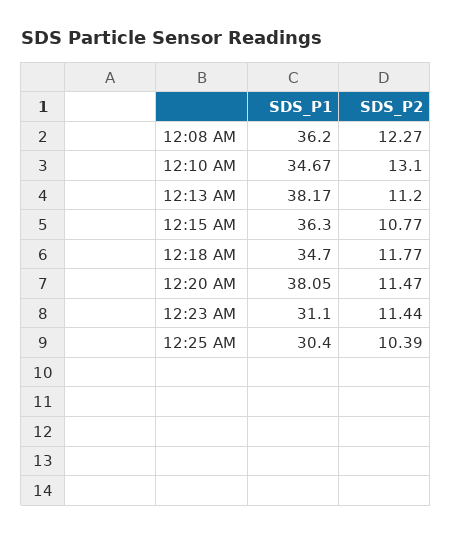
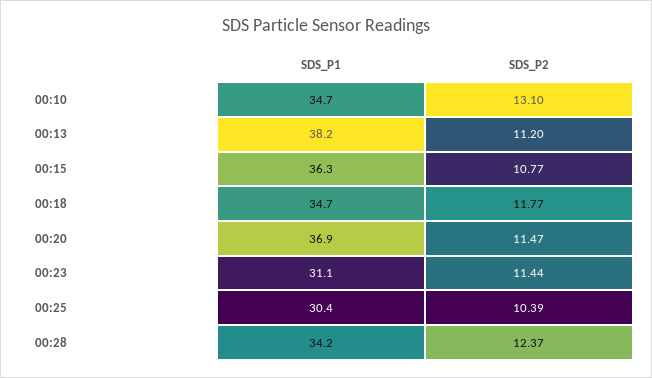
SDS_P1, 12:08 AM: 36.2 -> none
SDS_P2, 12:08 AM: 12.27 -> none
SDS_P1, 12:20 AM: 38.05 -> 36.9
SDS_P1, 00:28: none -> 34.2
SDS_P2, 00:28: none -> 12.37

